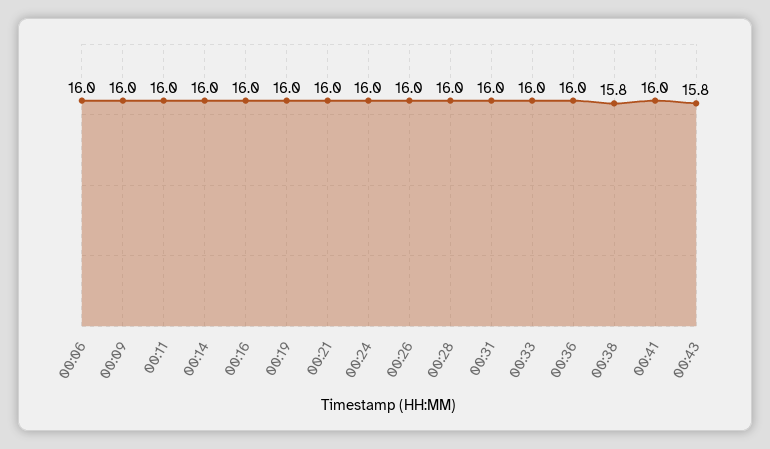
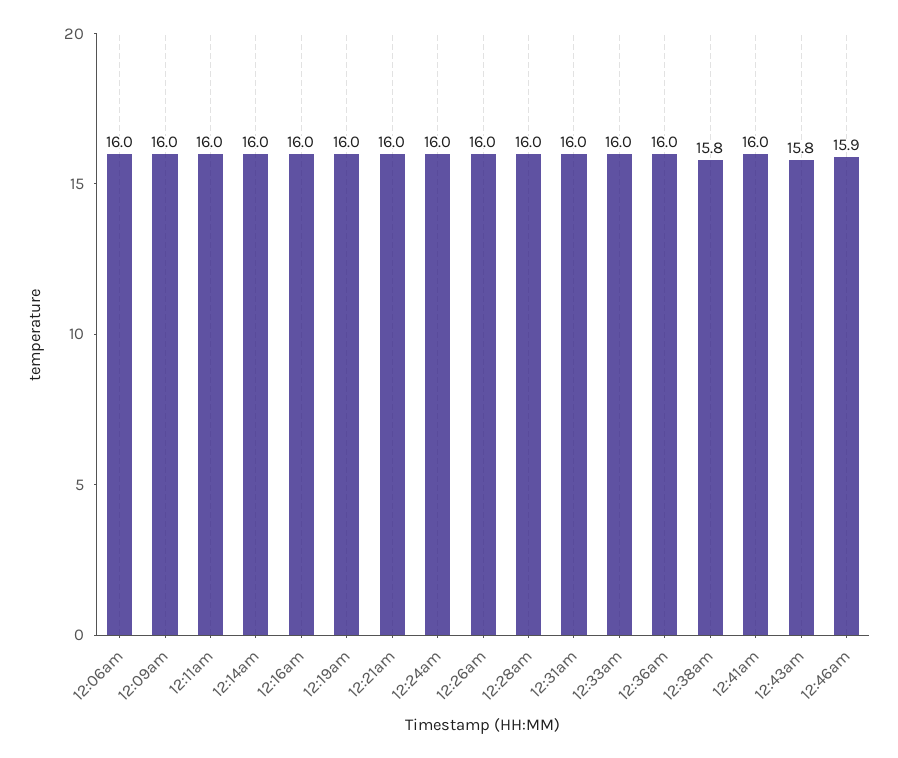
12:46am: none -> 15.9

